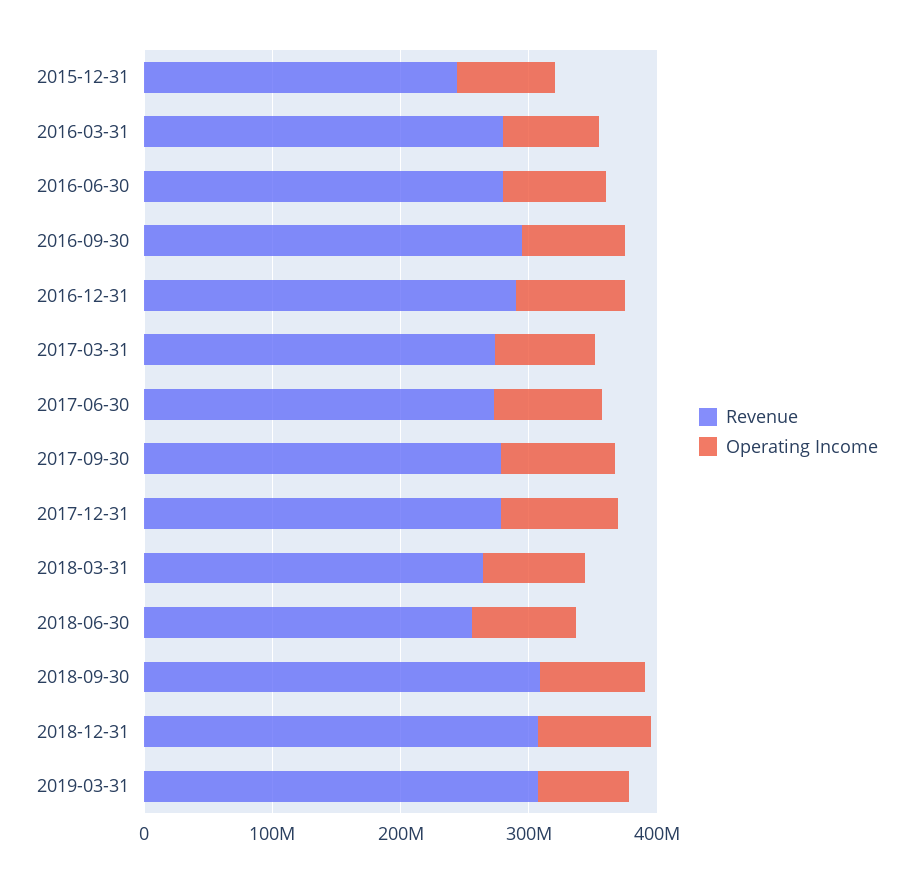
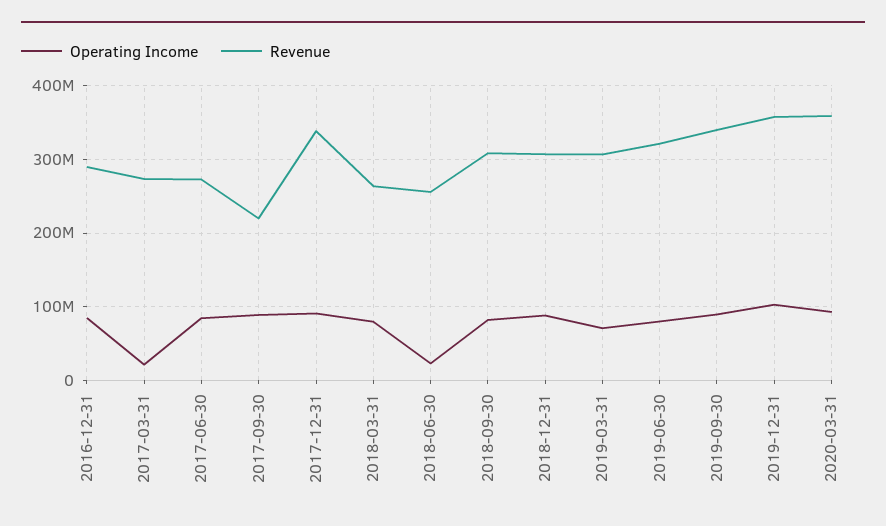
Revenue, 2015-12-31: 240000000 -> none
Operating Income, 2015-12-31: 80000000 -> none
Revenue, 2016-03-31: 280000000 -> none
Operating Income, 2016-03-31: 80000000 -> none
Revenue, 2016-06-30: 280000000 -> none
Operating Income, 2016-06-30: 80000000 -> none
Revenue, 2016-09-30: 300000000 -> none
Operating Income, 2016-09-30: 80000000 -> none
Operating Income, 2017-03-31: 80000000 -> 20000000
Revenue, 2017-09-30: 280000000 -> 220000000
Revenue, 2017-12-31: 280000000 -> 340000000
Operating Income, 2018-06-30: 80000000 -> 20000000
Operating Income, 2019-06-30: none -> 80000000
Revenue, 2019-06-30: none -> 320000000
Operating Income, 2019-09-30: none -> 90000000
Revenue, 2019-09-30: none -> 340000000
Operating Income, 2019-12-31: none -> 100000000
Revenue, 2019-12-31: none -> 360000000
Operating Income, 2020-03-31: none -> 90000000
Revenue, 2020-03-31: none -> 360000000

